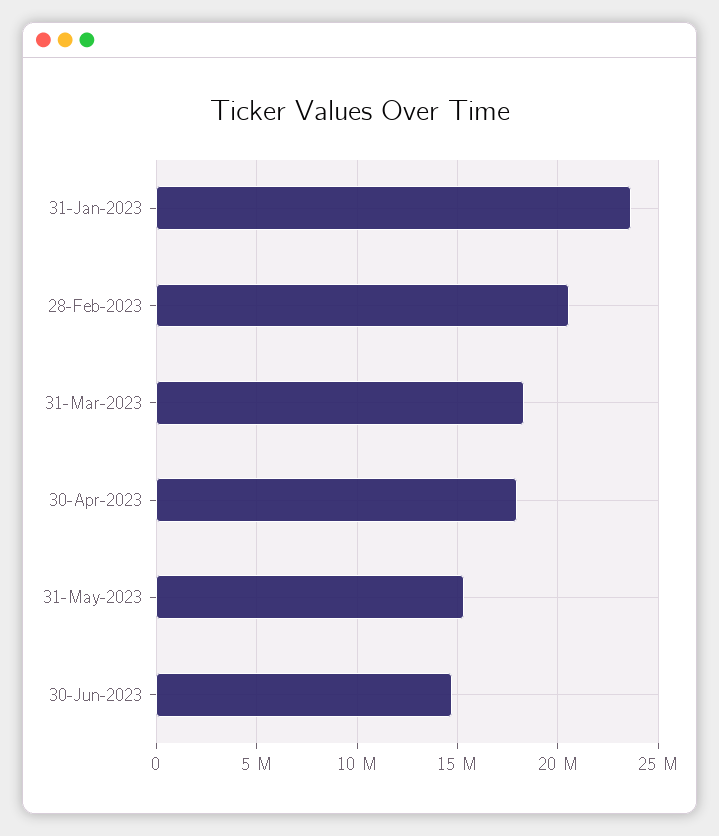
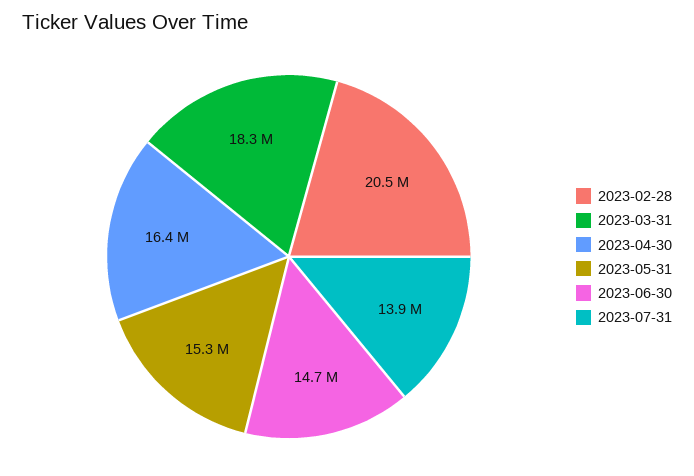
31-Jan-2023: 23500000 -> none
30-Apr-2023: 18000000 -> 16400000
2023-07-31: none -> 13900000

